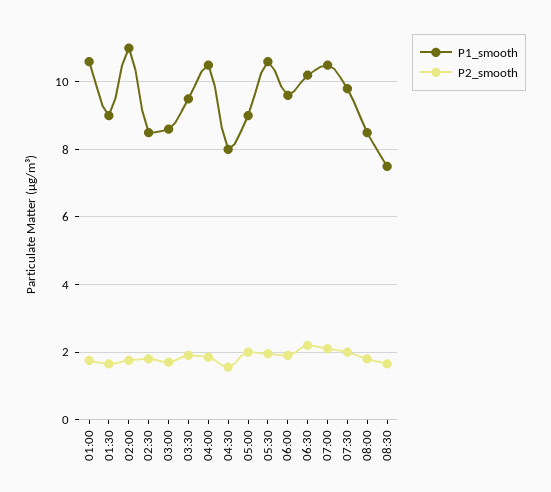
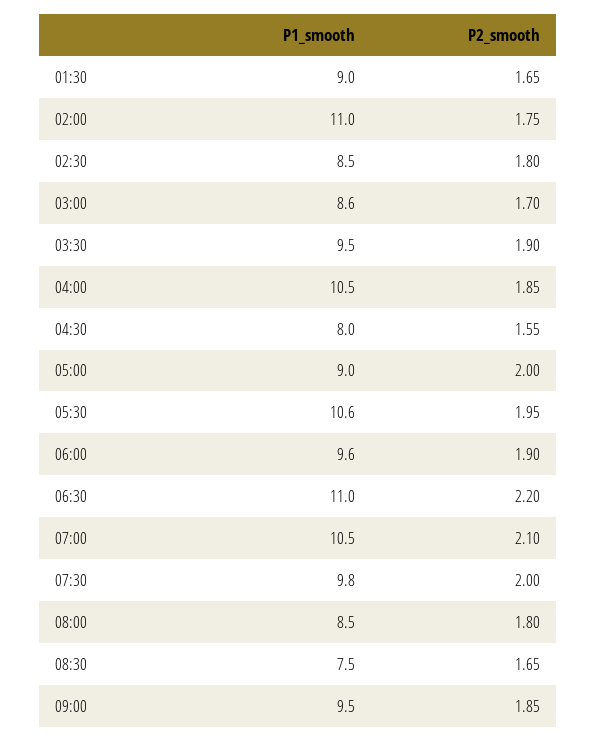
P1_smooth, 01:00: 10.6 -> none
P2_smooth, 01:00: 1.8 -> none
P1_smooth, 06:30: 10.2 -> 11
P1_smooth, 09:00: none -> 9.5
P2_smooth, 09:00: none -> 1.85

